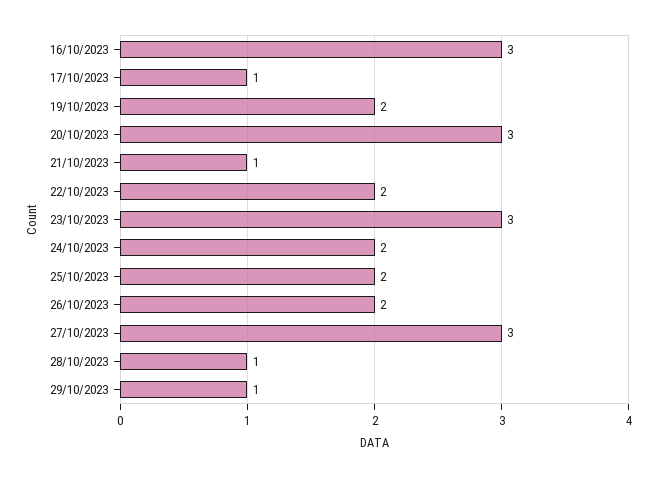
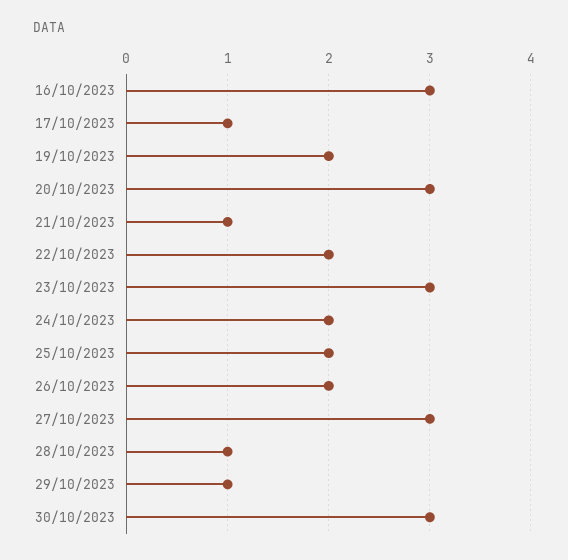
30/10/2023: none -> 3

